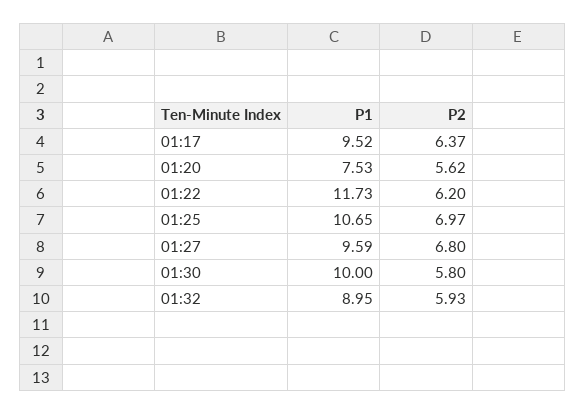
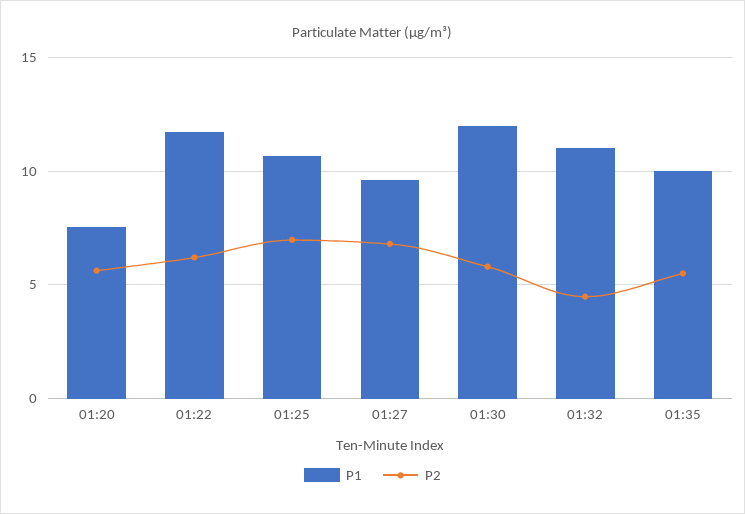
P1, 01:17: 9.52 -> none
P2, 01:17: 6.37 -> none
P1, 01:30: 10 -> 12
P1, 01:32: 8.95 -> 11
P2, 01:32: 5.93 -> 4.5
P1, 01:35: none -> 10
P2, 01:35: none -> 5.5

